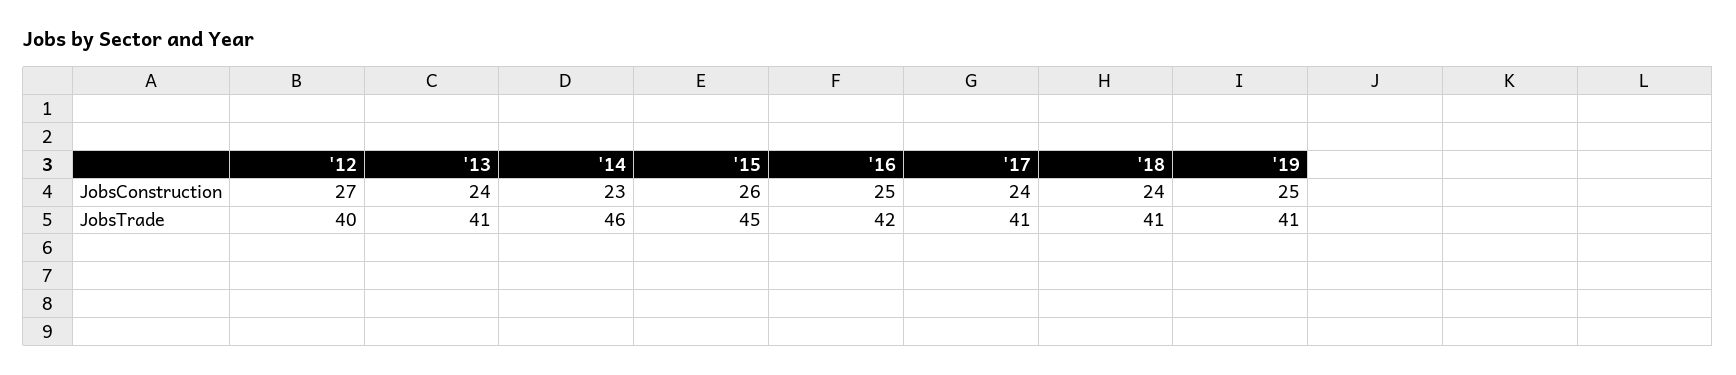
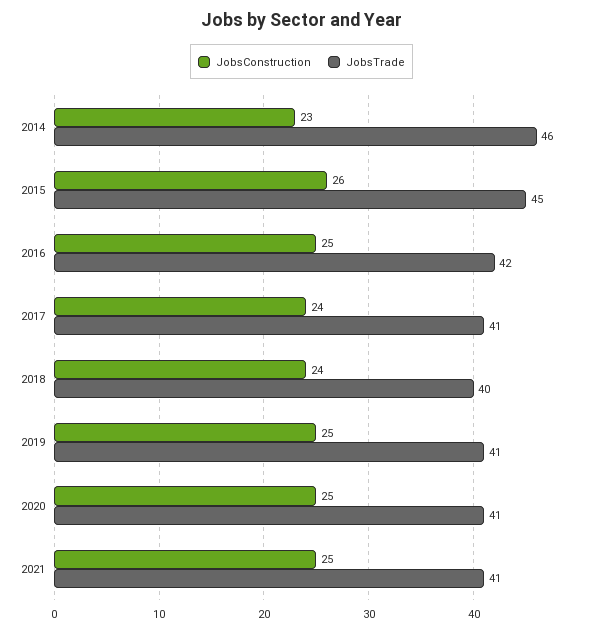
JobsConstruction, '12: 27 -> none
JobsConstruction, '13: 24 -> none
JobsTrade, '12: 40 -> none
JobsTrade, '13: 41 -> none
JobsTrade, '18: 41 -> 40
JobsConstruction, 2020: none -> 25
JobsTrade, 2020: none -> 41
JobsConstruction, 2021: none -> 25
JobsTrade, 2021: none -> 41

